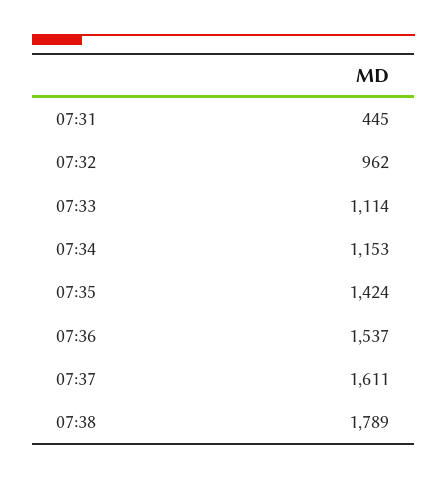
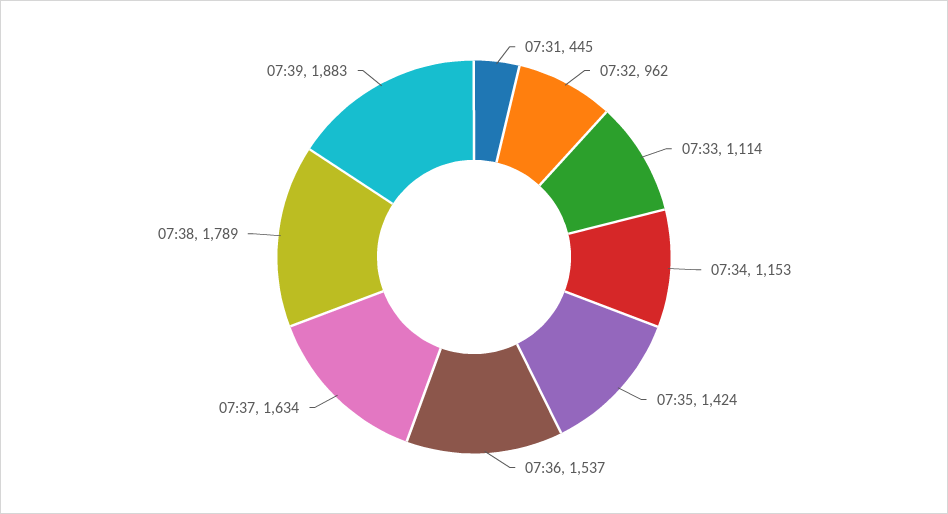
07:37: 1611 -> 1634
07:39: none -> 1883

